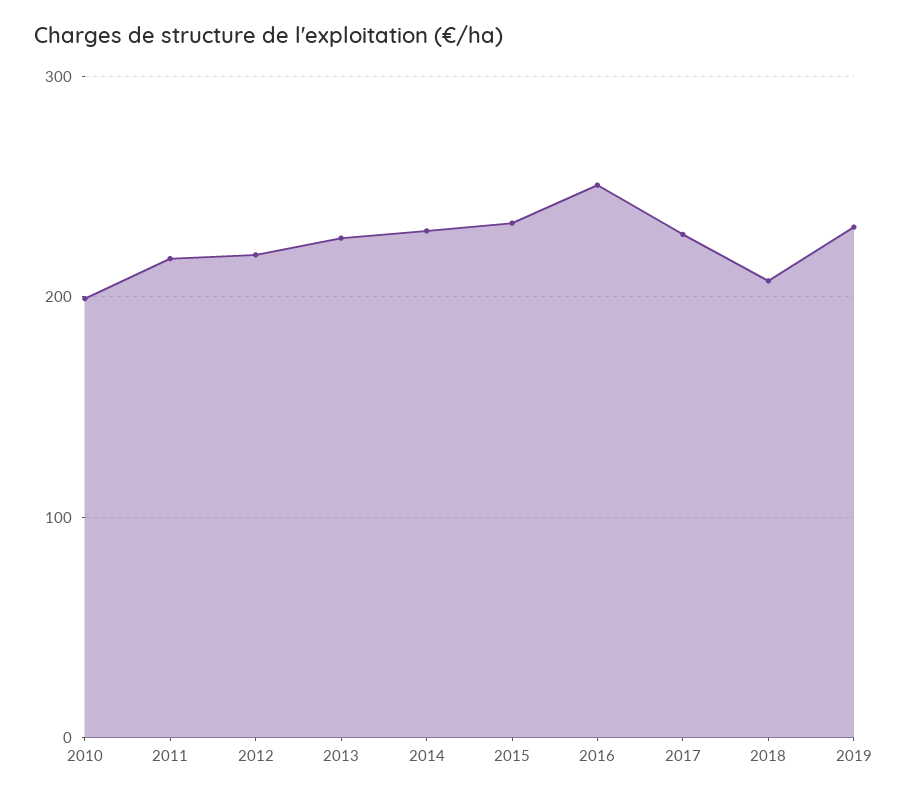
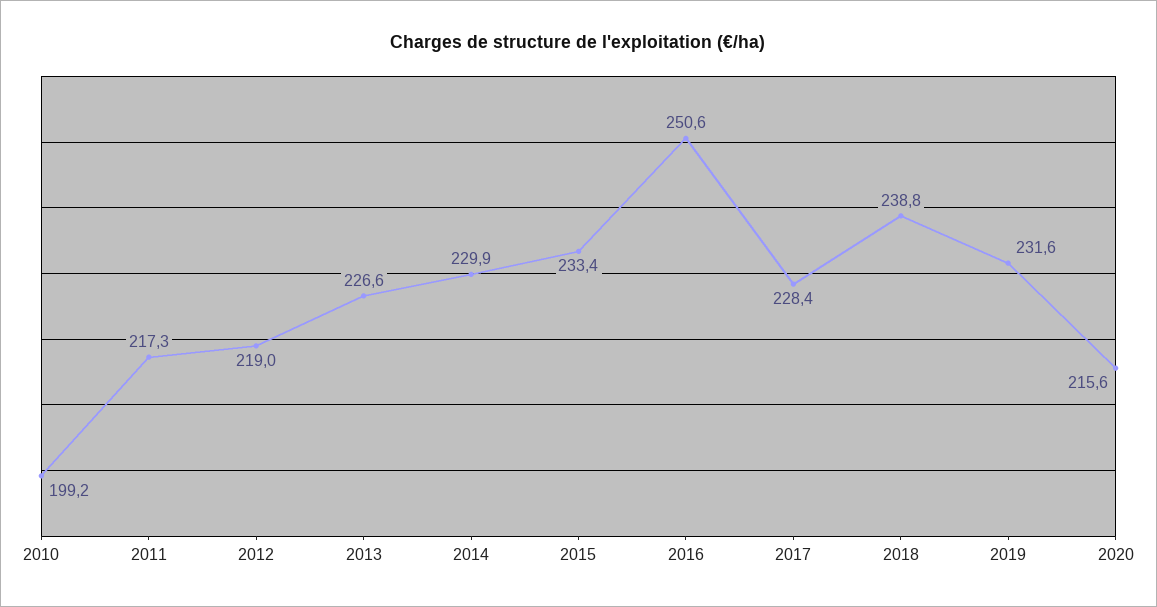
2018: 210 -> 238.8
2020: none -> 215.6

